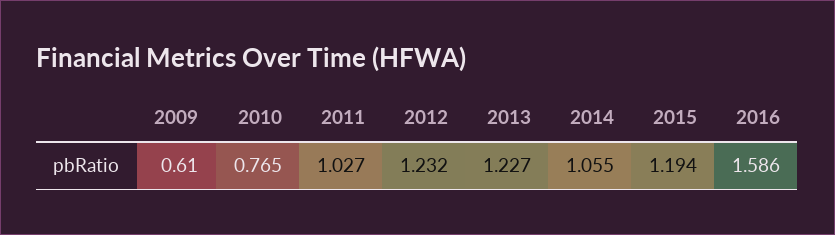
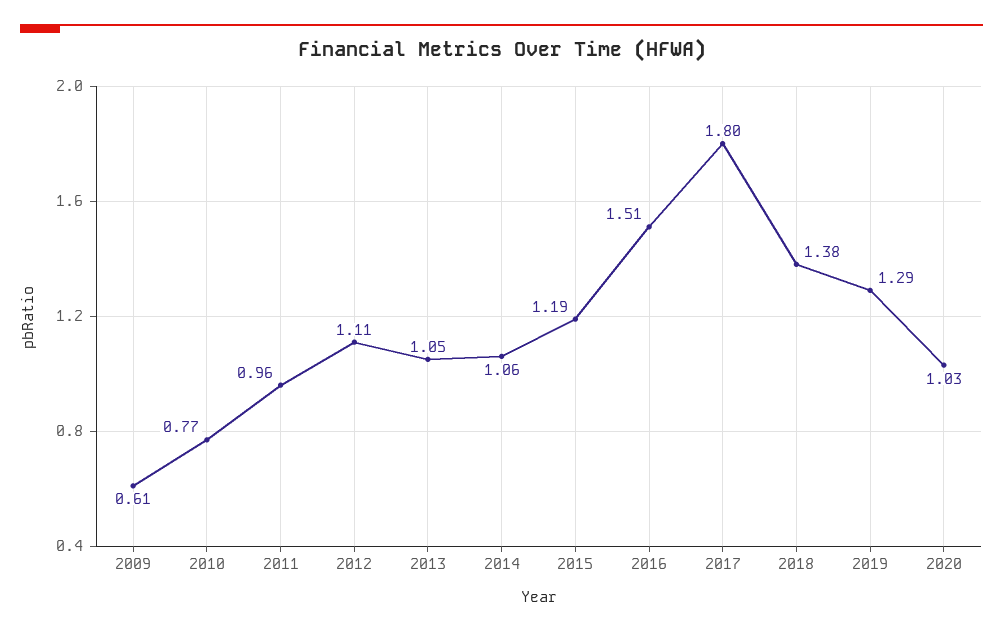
2011: 1.027 -> 0.96
2012: 1.232 -> 1.11
2013: 1.227 -> 1.05
2016: 1.586 -> 1.51
2017: none -> 1.8
2018: none -> 1.38
2019: none -> 1.29
2020: none -> 1.03

